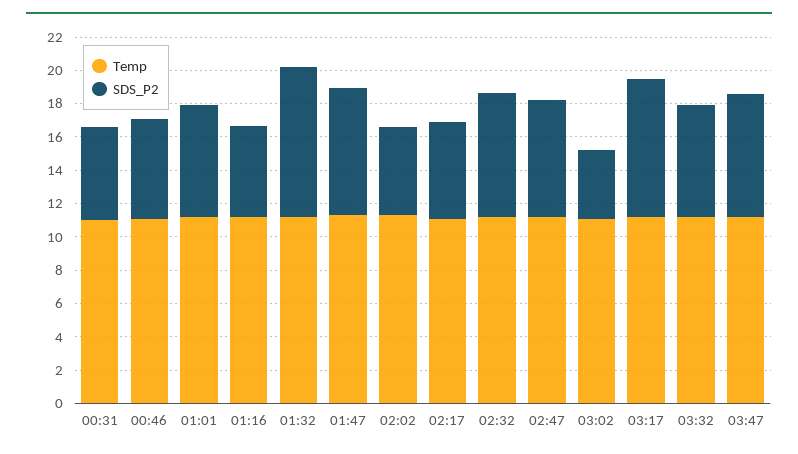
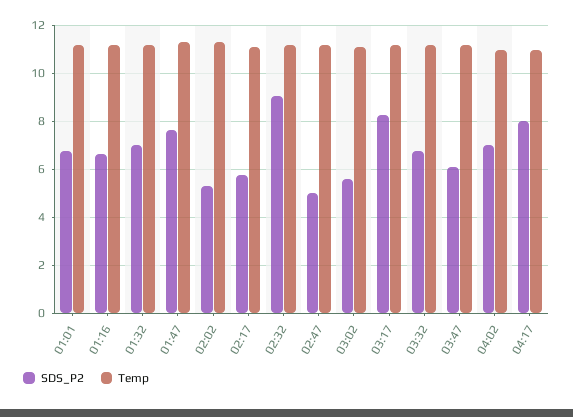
Temp, 00:31: 11 -> none
SDS_P2, 00:31: 5.5 -> none
Temp, 00:46: 11 -> none
SDS_P2, 00:46: 6 -> none
SDS_P2, 01:16: 5.5 -> 6.5
SDS_P2, 01:32: 9 -> 7
SDS_P2, 02:32: 7.5 -> 9
SDS_P2, 02:47: 7 -> 5
SDS_P2, 03:02: 4 -> 5.5
SDS_P2, 03:47: 7.5 -> 6
SDS_P2, 04:02: none -> 7
Temp, 04:02: none -> 11
SDS_P2, 04:17: none -> 8
Temp, 04:17: none -> 11

